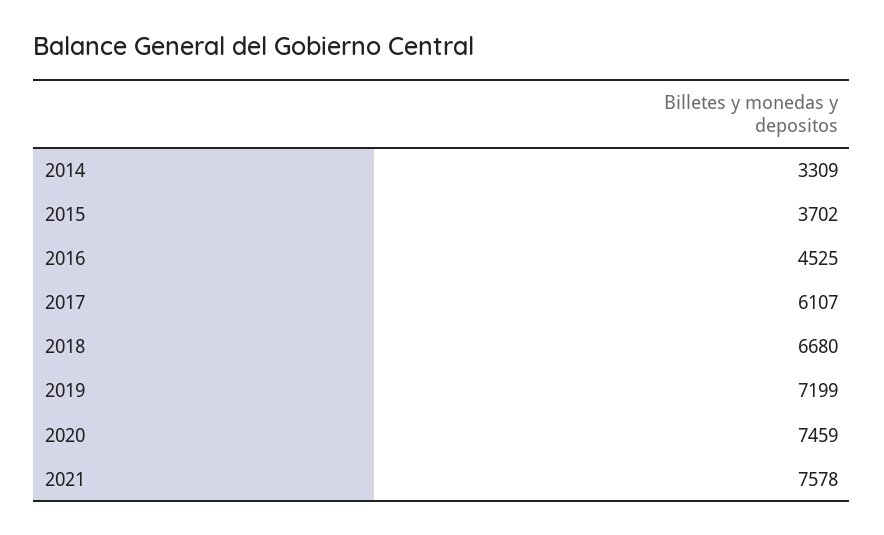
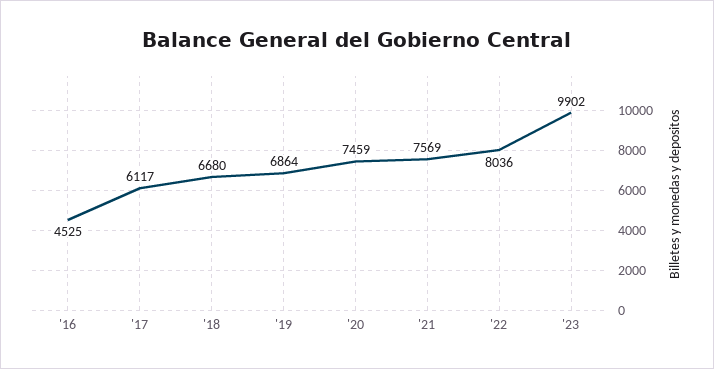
2014: 3309 -> none
2015: 3702 -> none
2017: 6107 -> 6117
2019: 7199 -> 6864
2021: 7578 -> 7569
'22: none -> 8036
'23: none -> 9902

